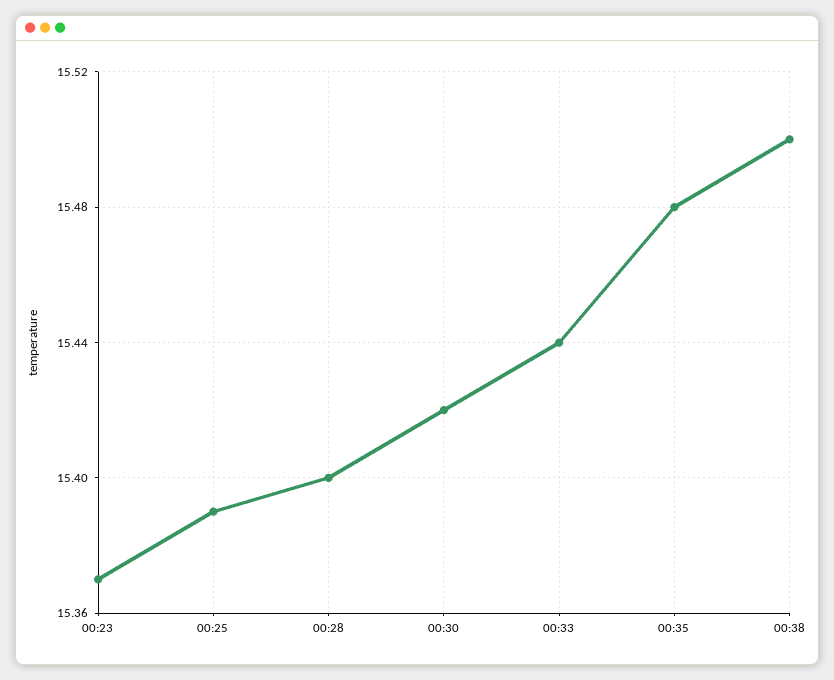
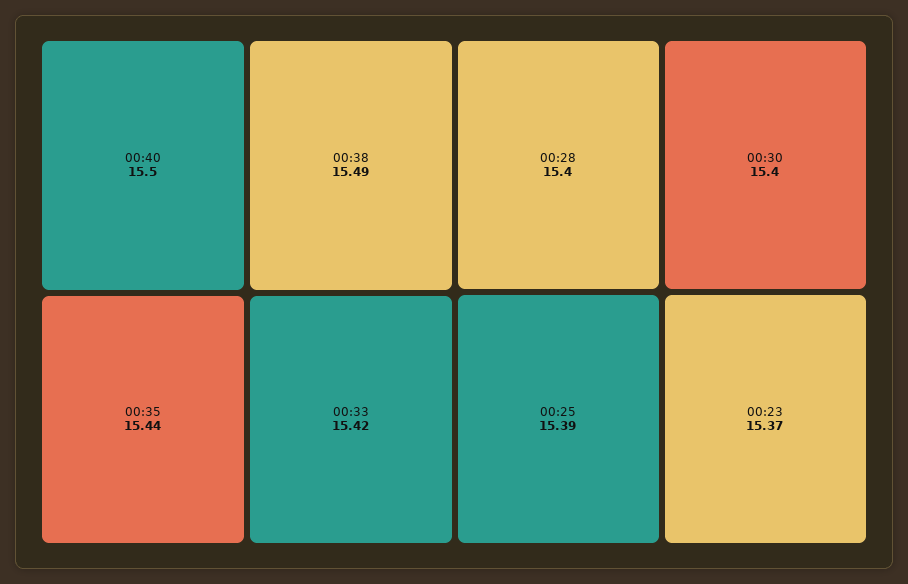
00:30: 15.42 -> 15.4
00:33: 15.44 -> 15.42
00:35: 15.48 -> 15.44
00:38: 15.5 -> 15.49
00:40: none -> 15.5

